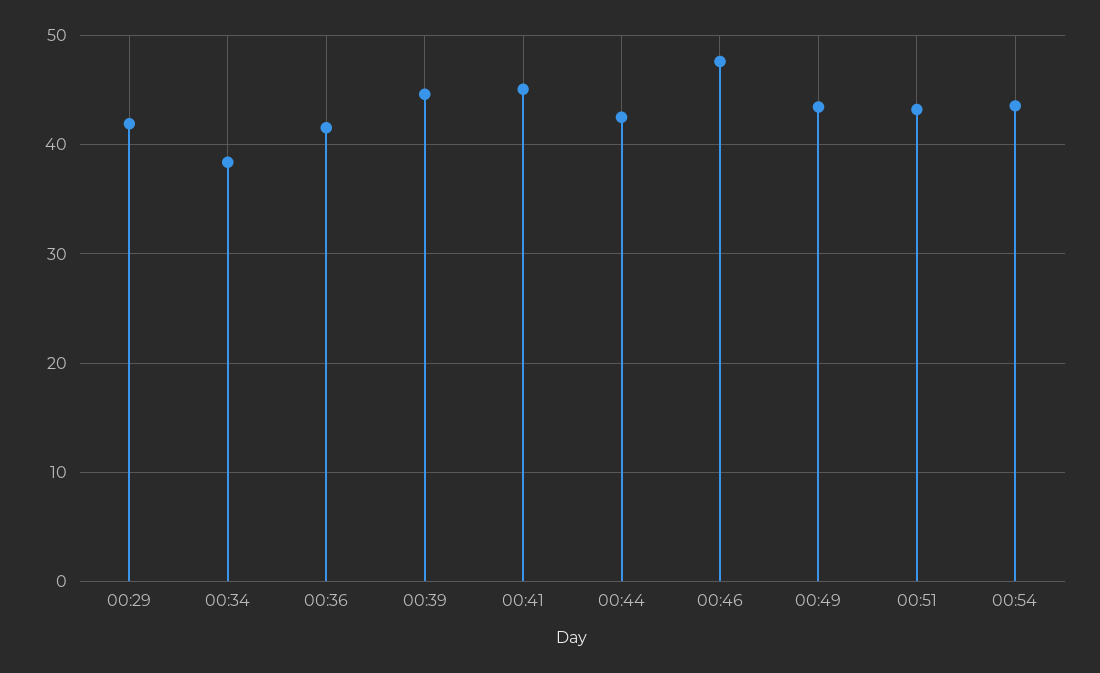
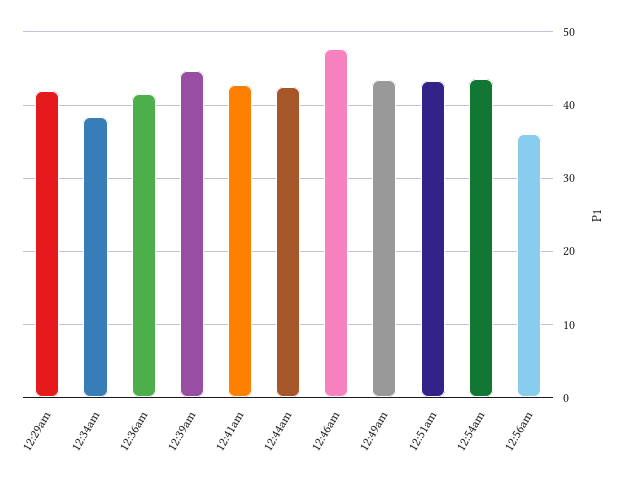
00:41: 45 -> 43
12:56am: none -> 36

